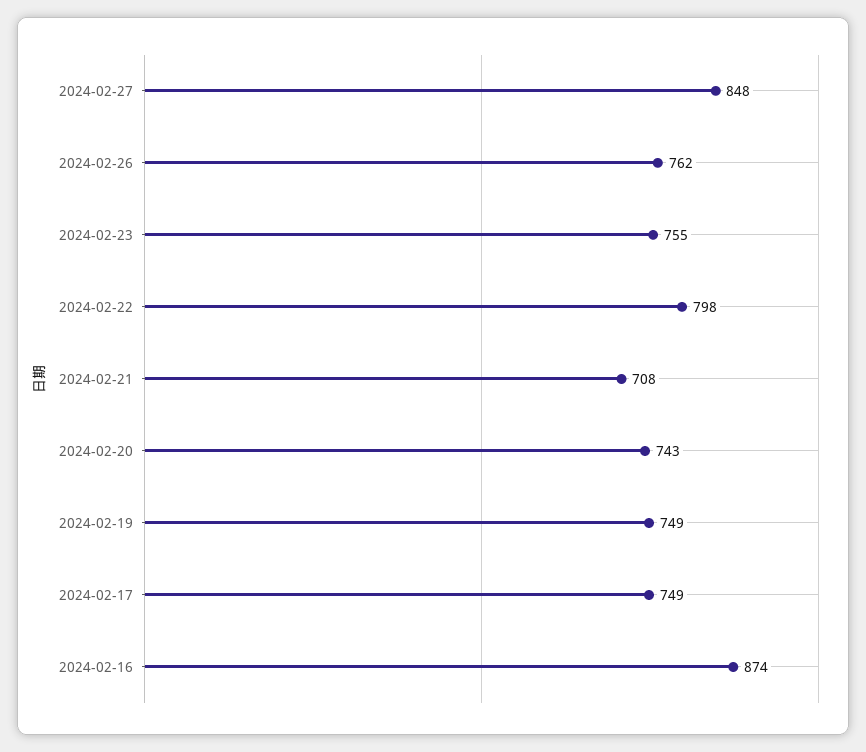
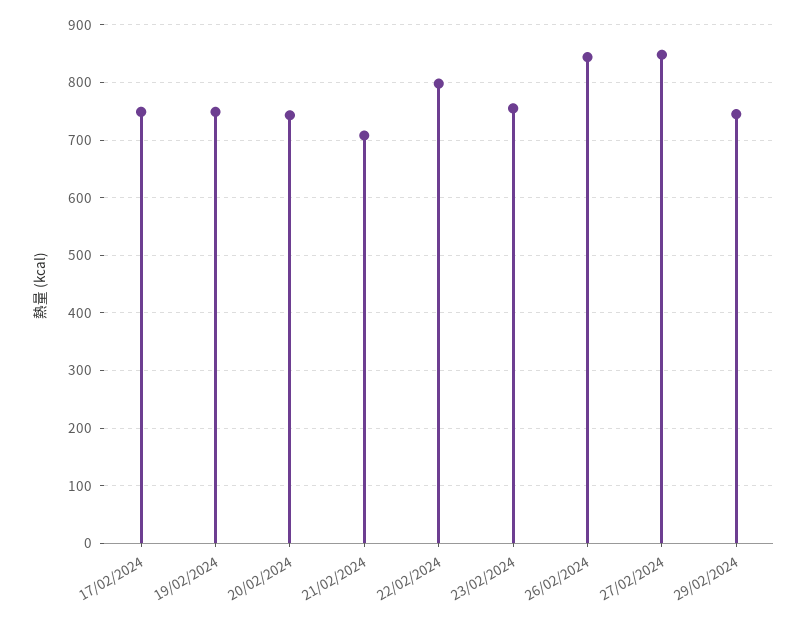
2024-02-26: 762 -> 840
2024-02-16: 874 -> none
29/02/2024: none -> 740

